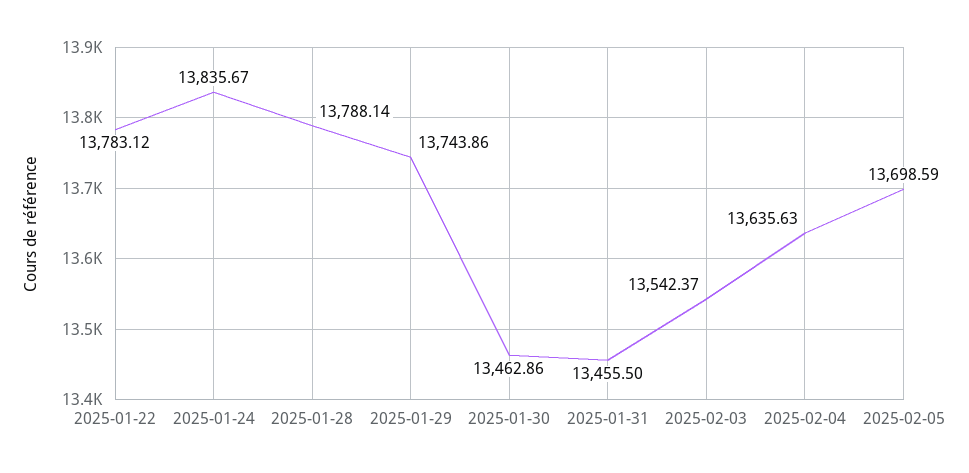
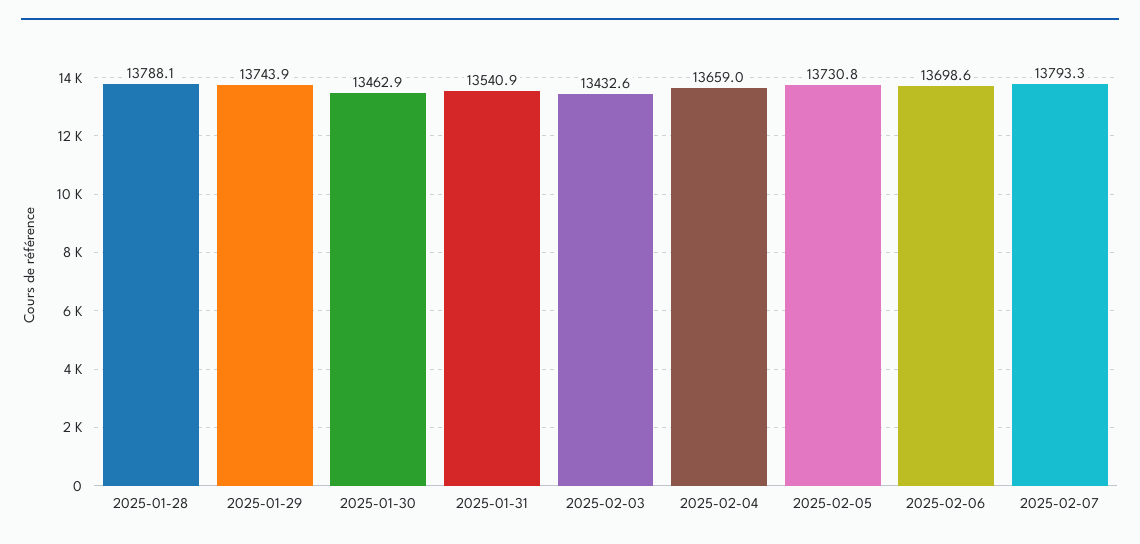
2025-01-22: 13783.12 -> none
2025-01-24: 13835.67 -> none
2025-01-31: 13455.5 -> 13540.9
2025-02-03: 13542.37 -> 13432.6
2025-02-04: 13635.63 -> 13659
2025-02-05: 13698.59 -> 13730.8
2025-02-06: none -> 13698.6
2025-02-07: none -> 13793.3

